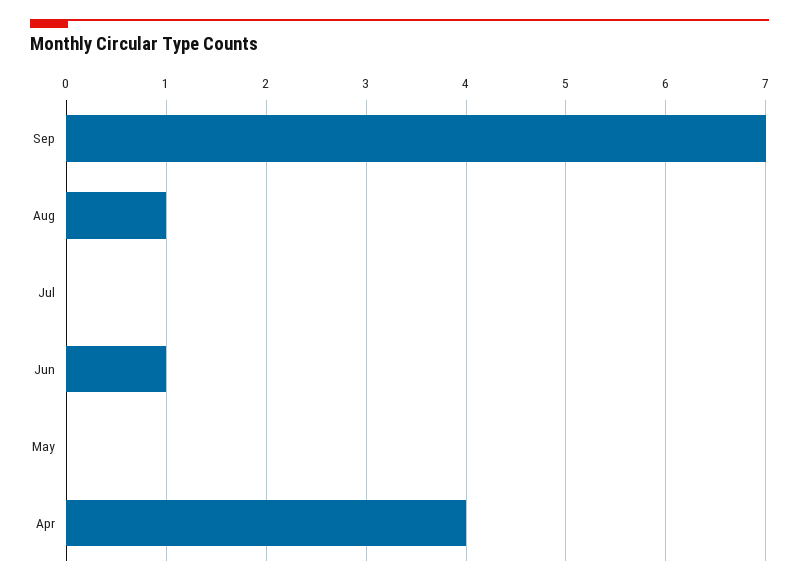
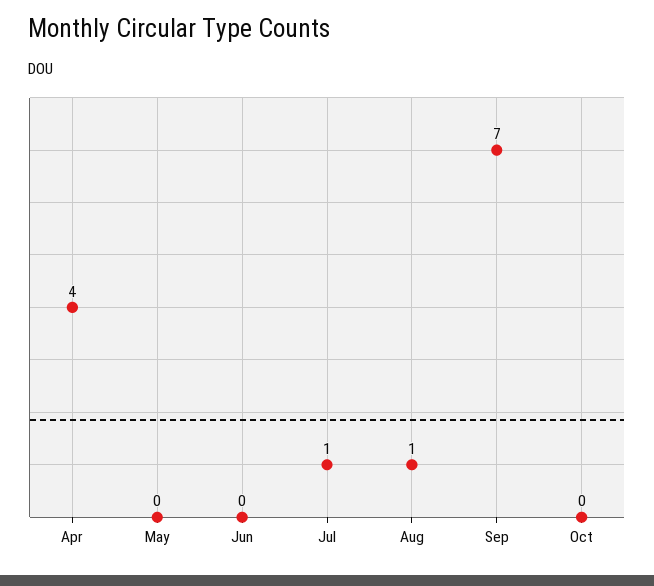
Jul: 0 -> 1
Jun: 1 -> 0
Oct: none -> 0

